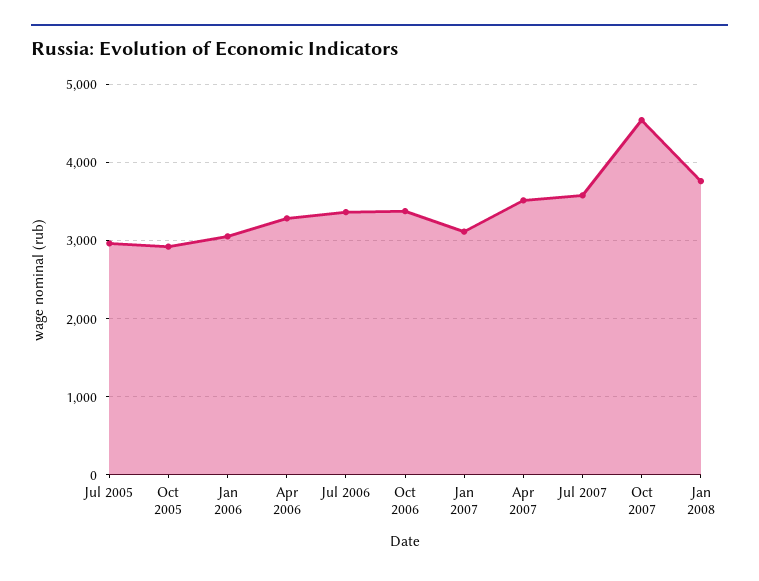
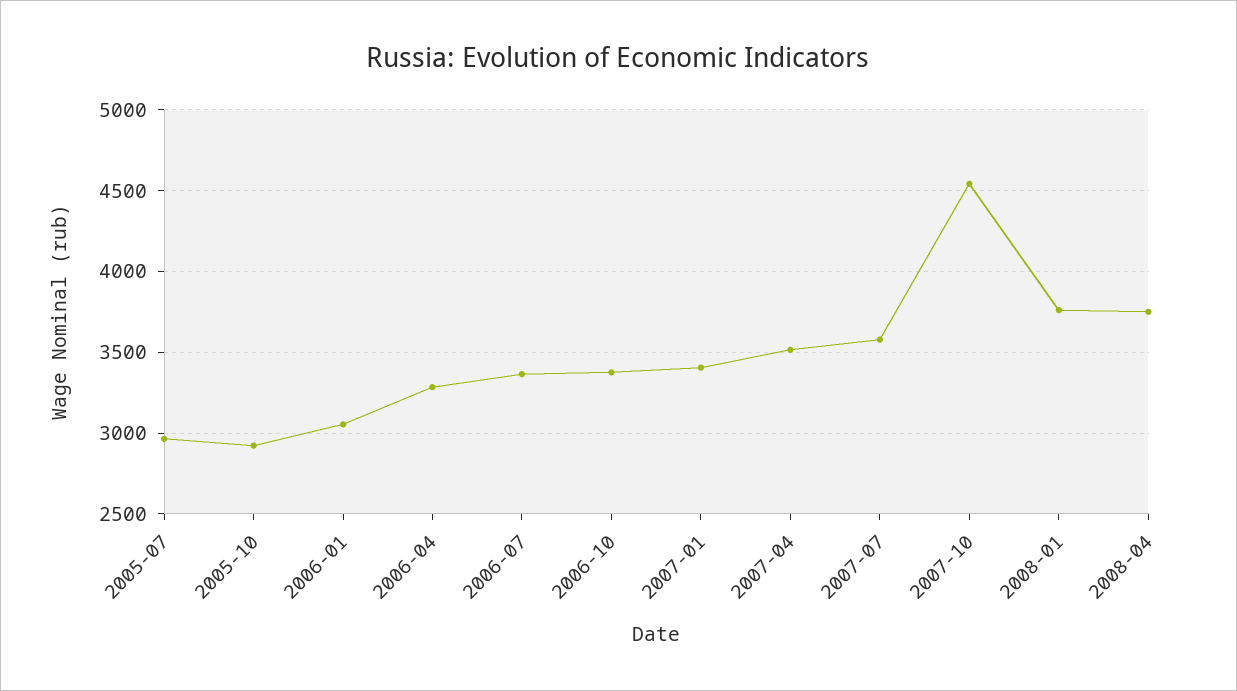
Jan 2007: 3100 -> 3400
2008-04: none -> 3750

